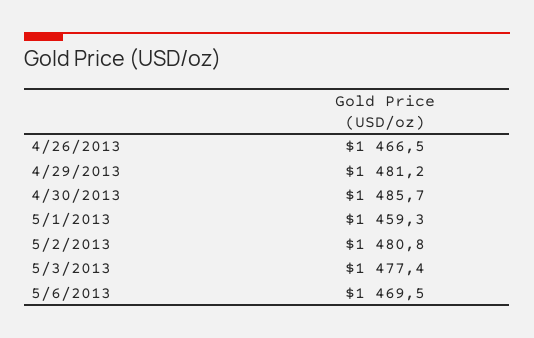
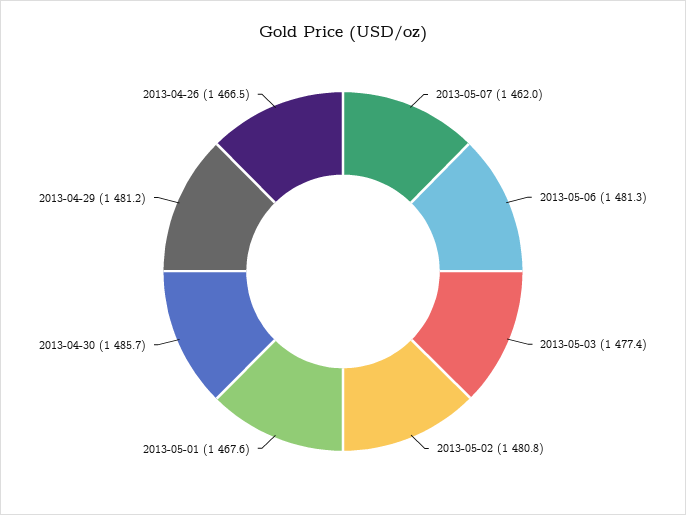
5/1/2013: 1459.3 -> 1467.6
5/6/2013: 1469.5 -> 1481.3
2013-05-07: none -> 1462

